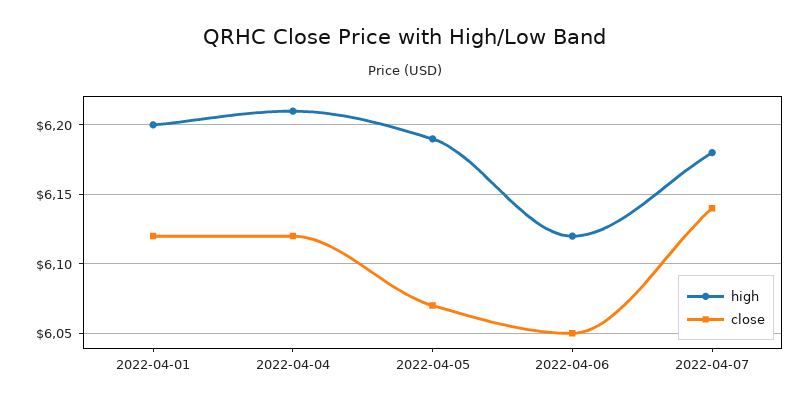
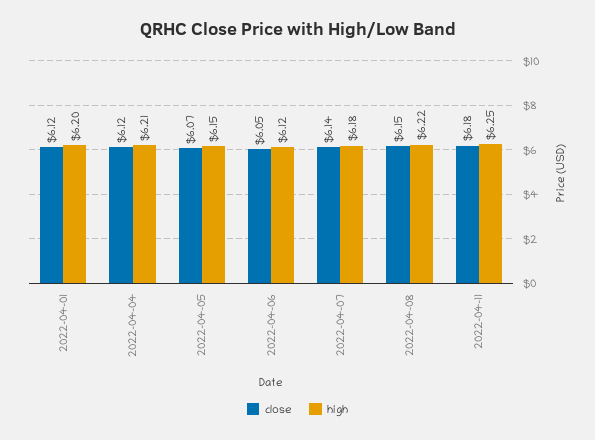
high, 2022-04-05: 6.19 -> 6.15
close, 2022-04-08: none -> 6.15
high, 2022-04-08: none -> 6.22
close, 2022-04-11: none -> 6.18
high, 2022-04-11: none -> 6.25

